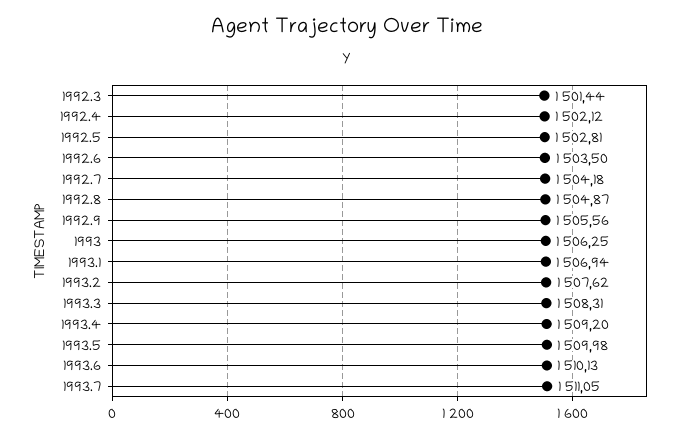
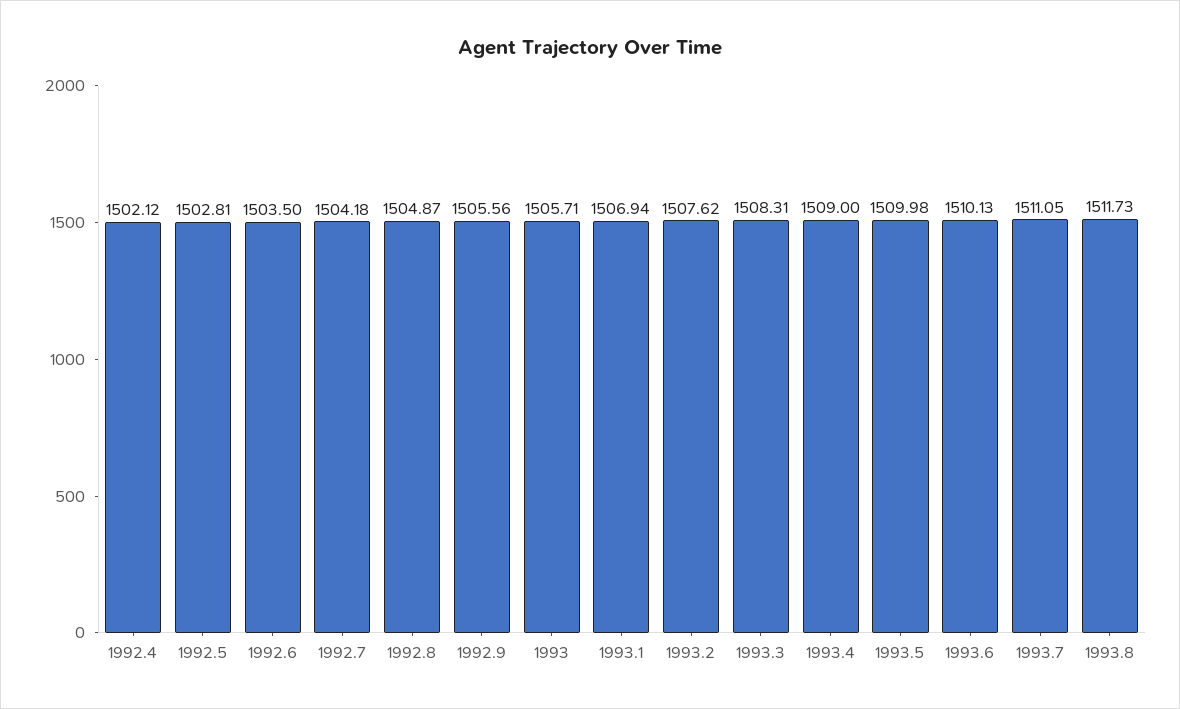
1992.3: 1501.44 -> none
1993: 1506.25 -> 1505.71
1993.4: 1509.2 -> 1509
1993.8: none -> 1511.73

